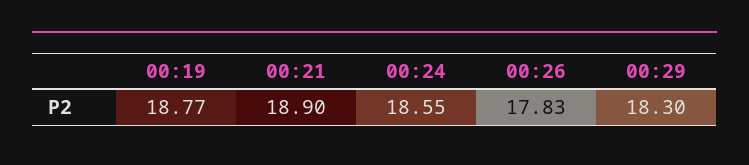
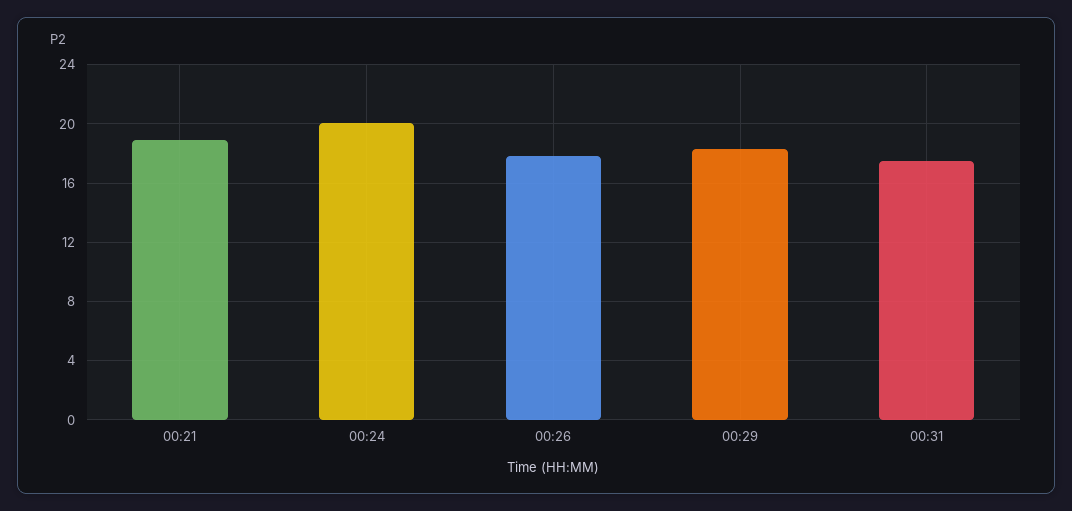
00:19: 18.77 -> none
00:24: 18.55 -> 20
00:31: none -> 17.5

